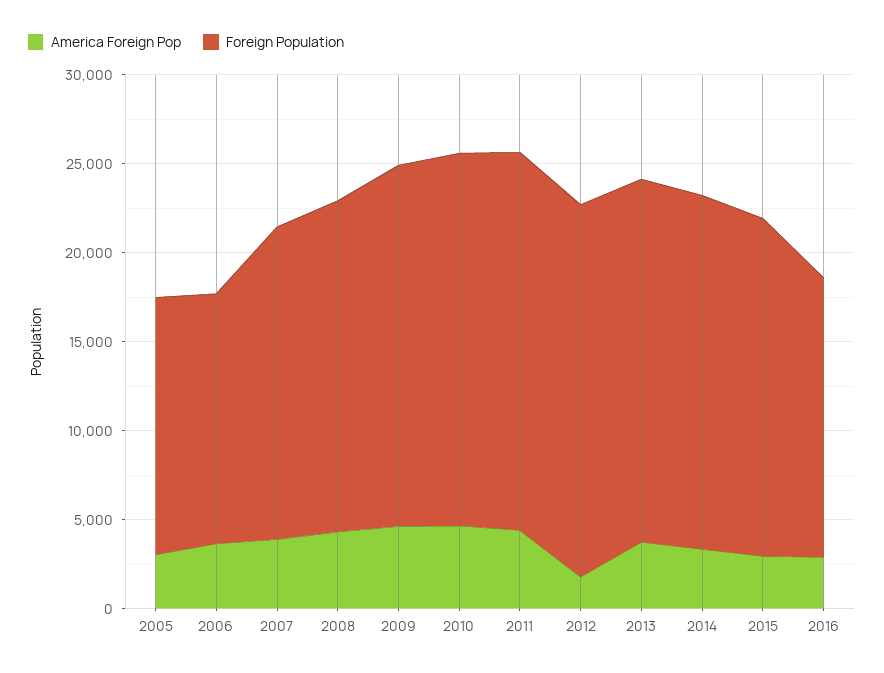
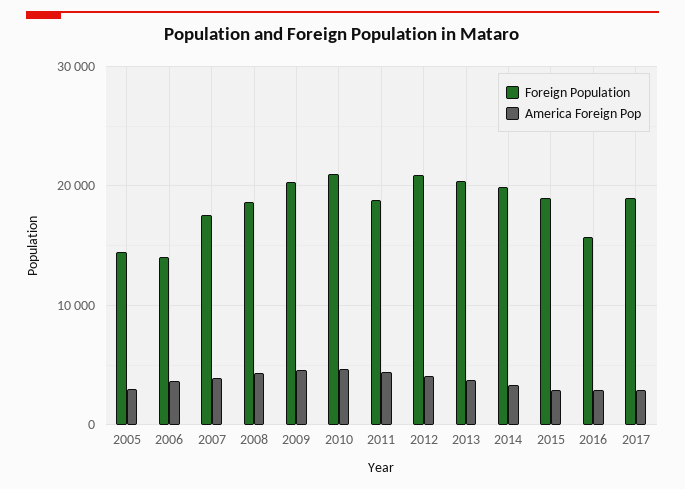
Foreign Population, 2011: 21000 -> 19000
America Foreign Pop, 2012: 2000 -> 4000
Foreign Population, 2017: none -> 19000
America Foreign Pop, 2017: none -> 3000

